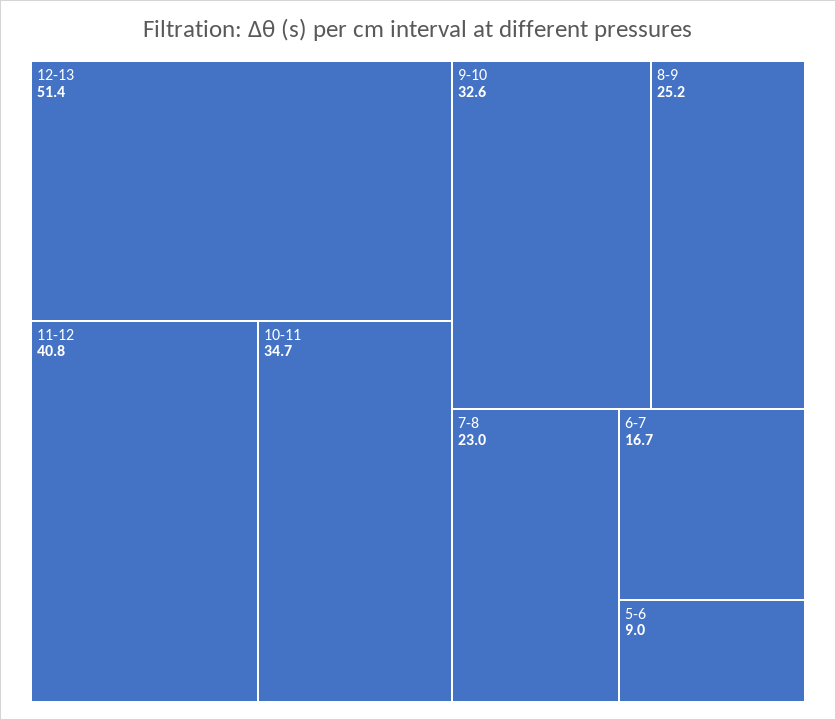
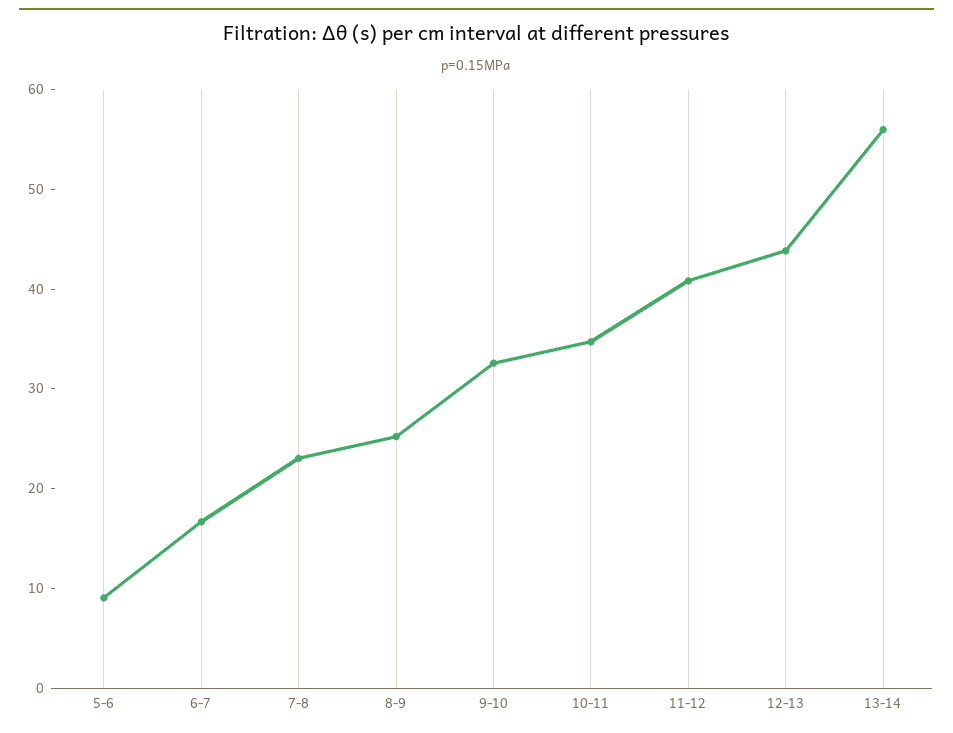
12-13: 51.4 -> 44
13-14: none -> 56

